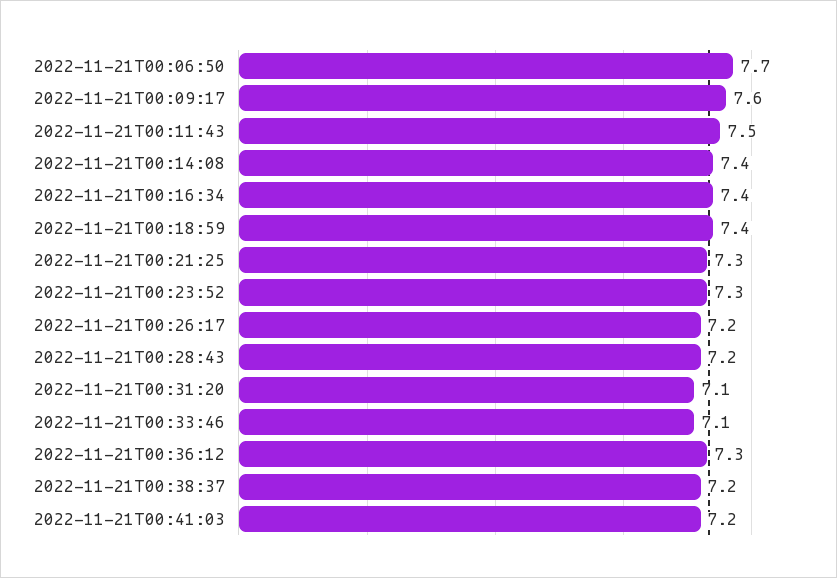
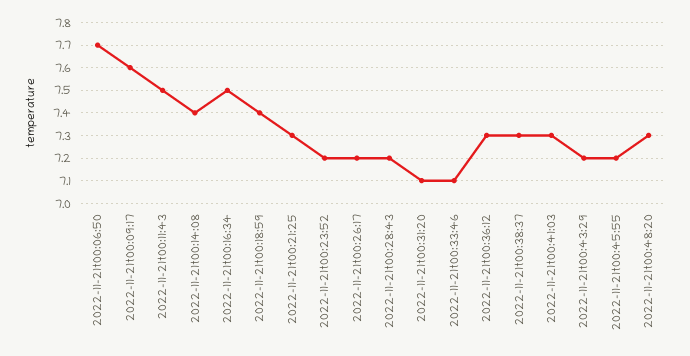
2022-11-21T00:16:34: 7.4 -> 7.5
2022-11-21T00:23:52: 7.3 -> 7.2
2022-11-21T00:38:37: 7.2 -> 7.3
2022-11-21T00:41:03: 7.2 -> 7.3
2022-11-21t00:43:29: none -> 7.2
2022-11-21t00:45:55: none -> 7.2
2022-11-21t00:48:20: none -> 7.3

